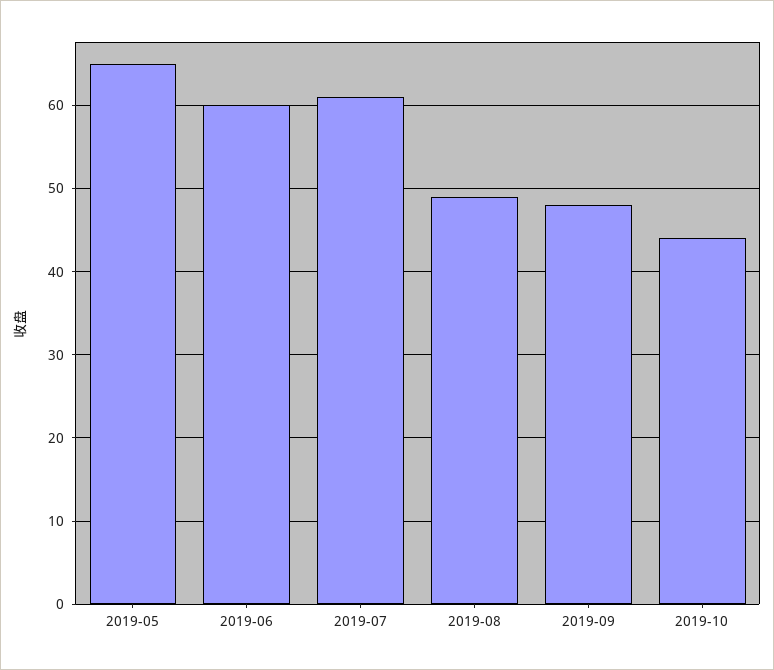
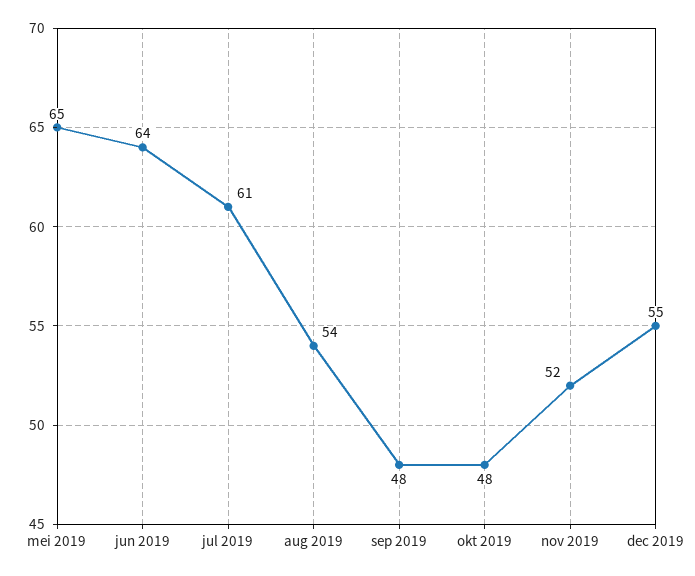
2019-06: 60 -> 64
2019-08: 49 -> 54
2019-10: 44 -> 48
nov 2019: none -> 52
dec 2019: none -> 55

